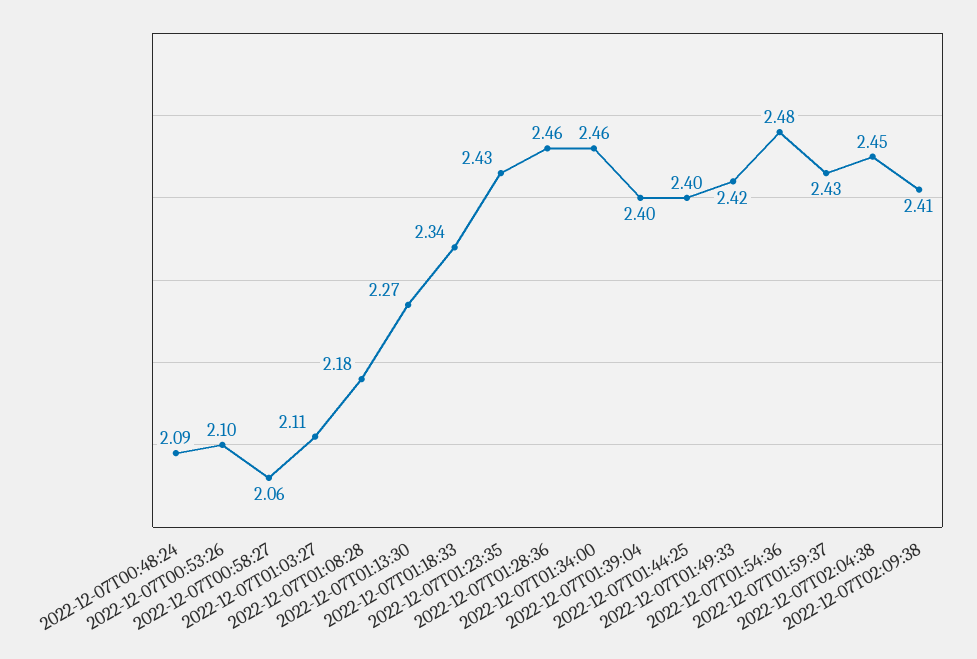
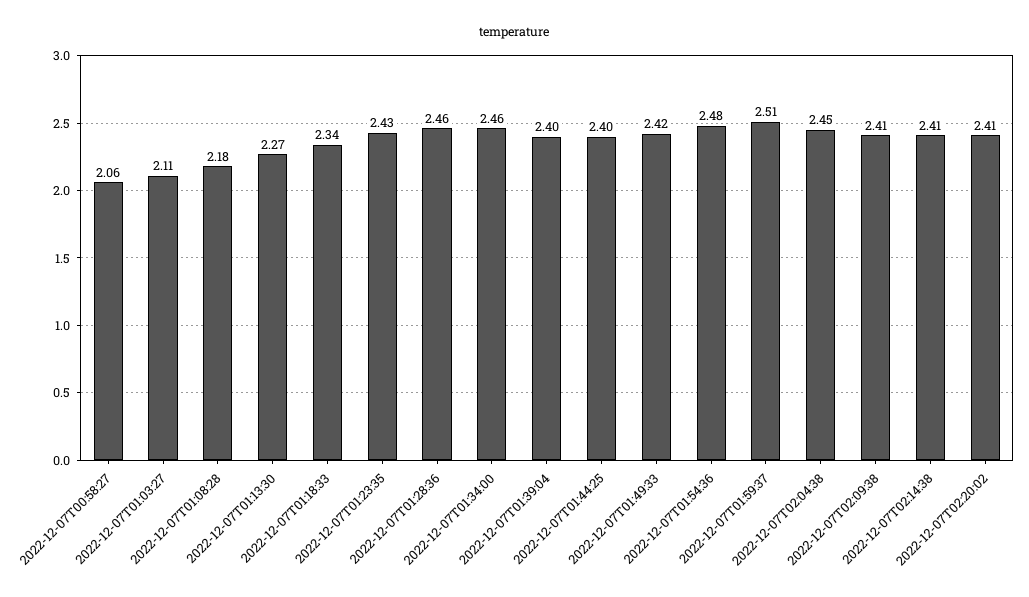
2022-12-07T00:48:24: 2.09 -> none
2022-12-07T00:53:26: 2.1 -> none
2022-12-07T01:59:37: 2.43 -> 2.51
2022-12-07T02:14:38: none -> 2.41
2022-12-07T02:20:02: none -> 2.41

